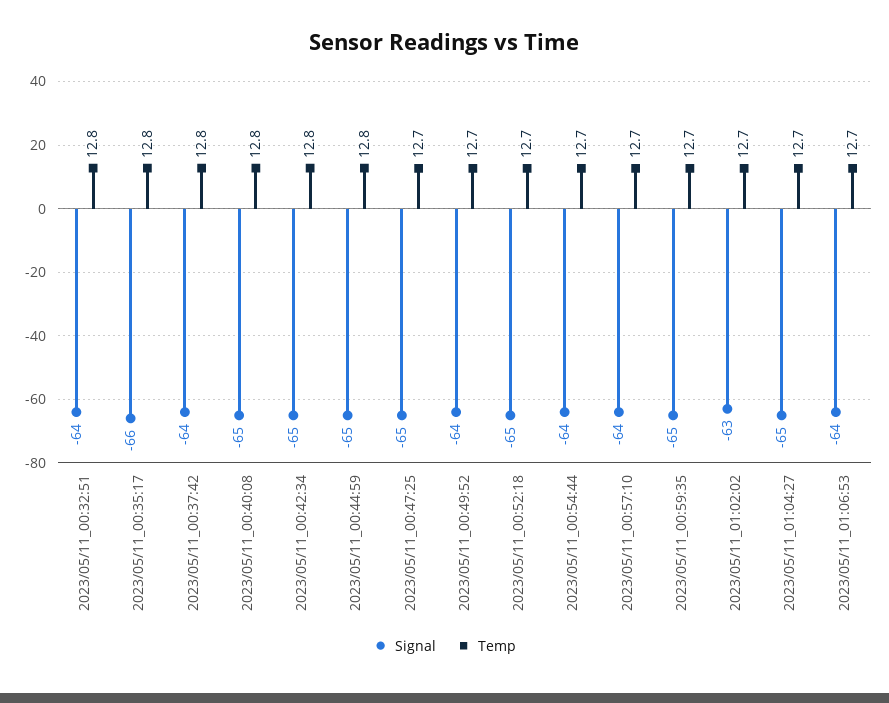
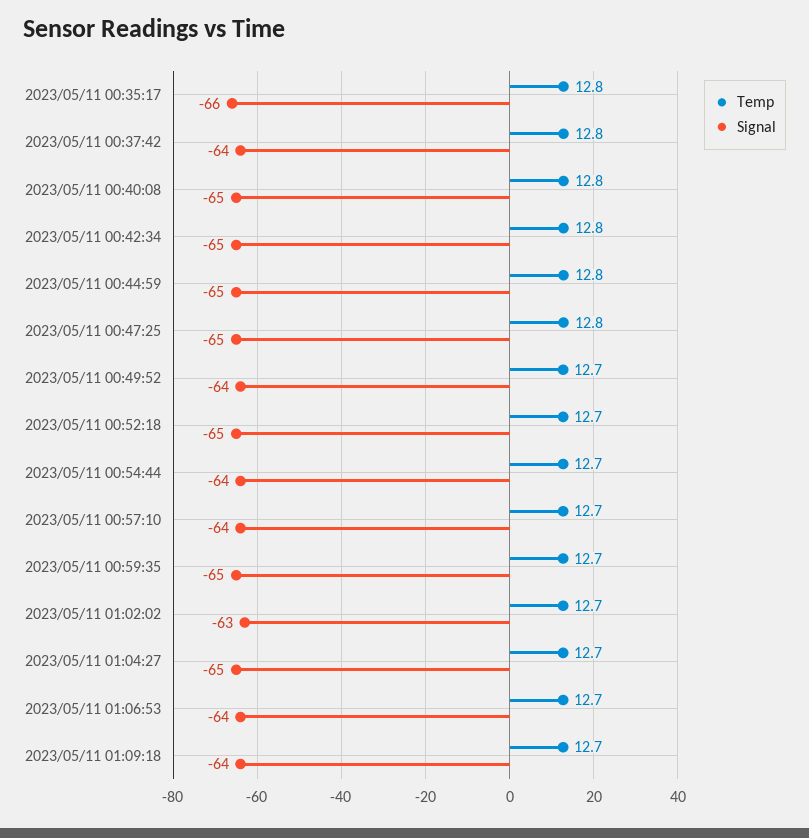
Signal, 2023/05/11_00:32:51: -64 -> none
Temp, 2023/05/11_00:32:51: 12.8 -> none
Temp, 2023/05/11_00:47:25: 12.7 -> 12.8
Temp, 2023/05/11 01:09:18: none -> 12.7
Signal, 2023/05/11 01:09:18: none -> -64

